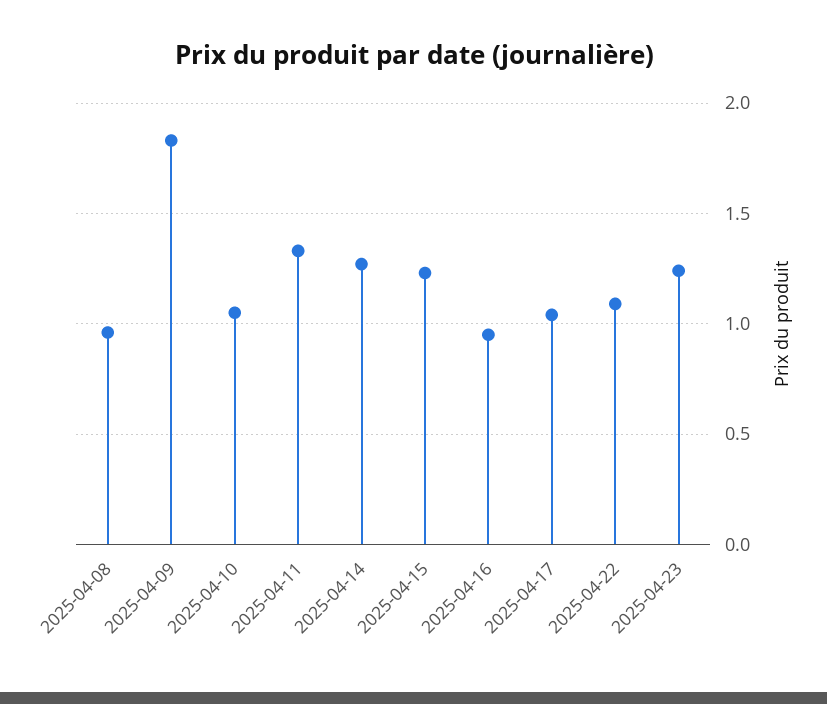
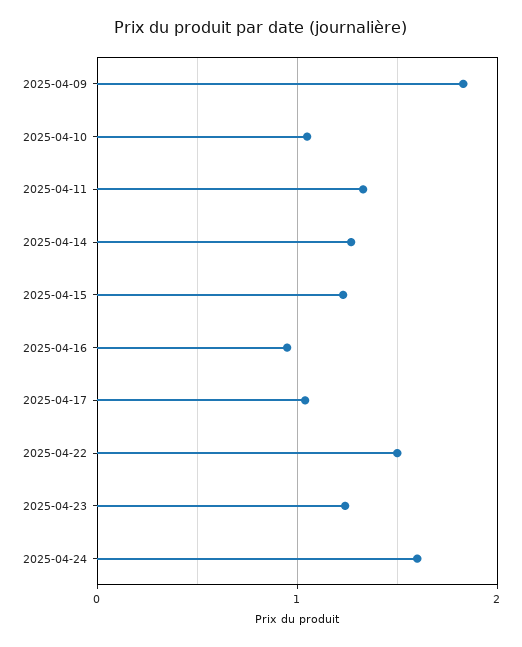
2025-04-08: 0.95 -> none
2025-04-22: 1.1 -> 1.5
2025-04-24: none -> 1.6

